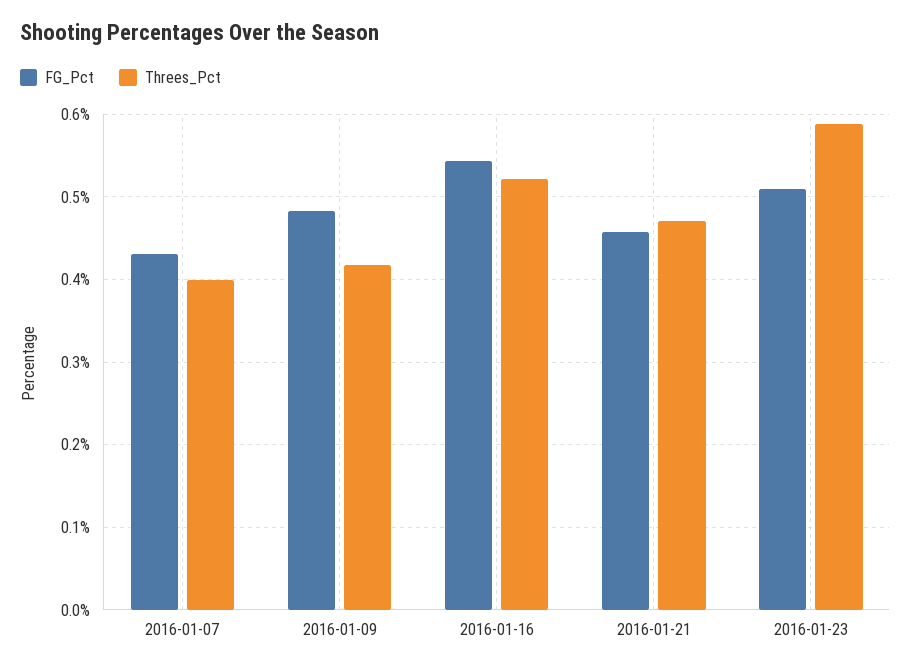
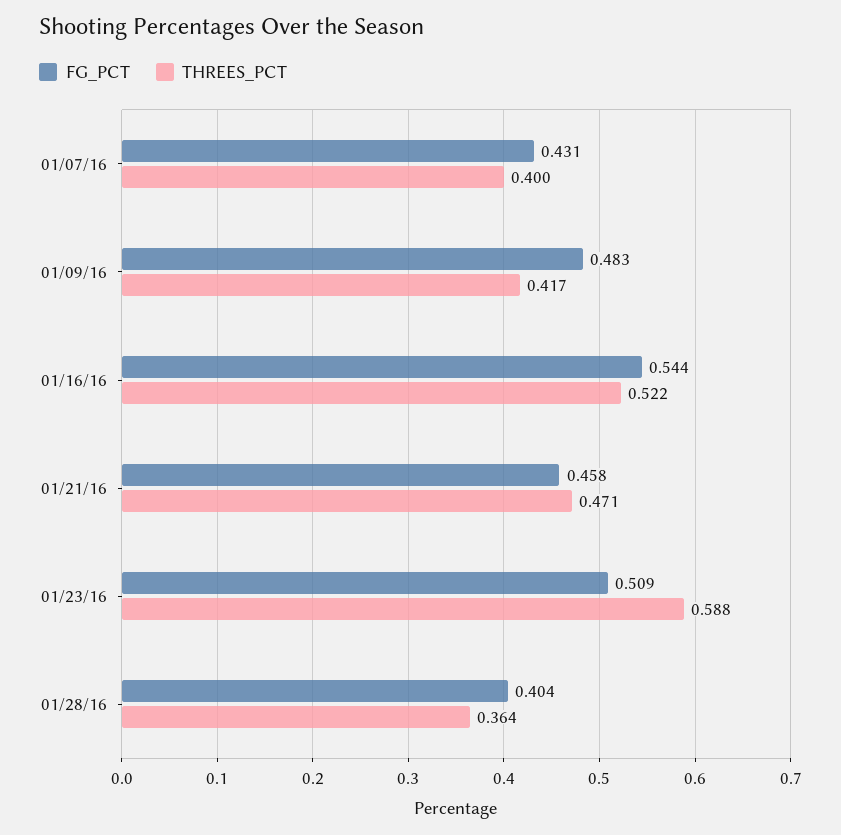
FG_Pct, 01/28/16: none -> 0.404
Threes_Pct, 01/28/16: none -> 0.364

